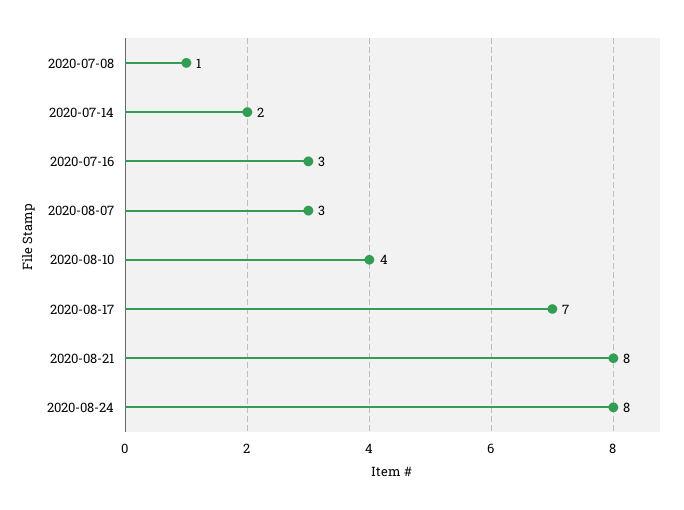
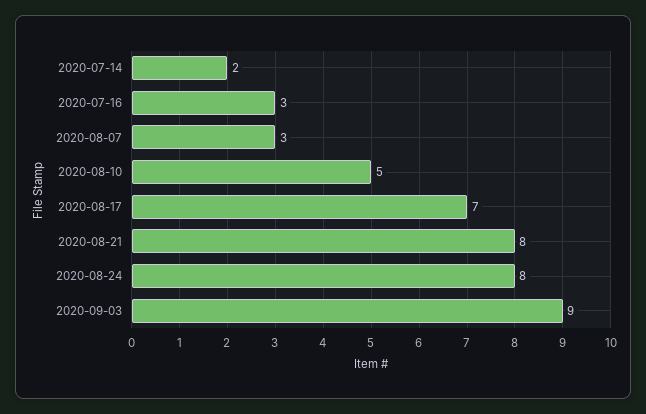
2020-07-08: 1 -> none
2020-08-10: 4 -> 5
2020-09-03: none -> 9

